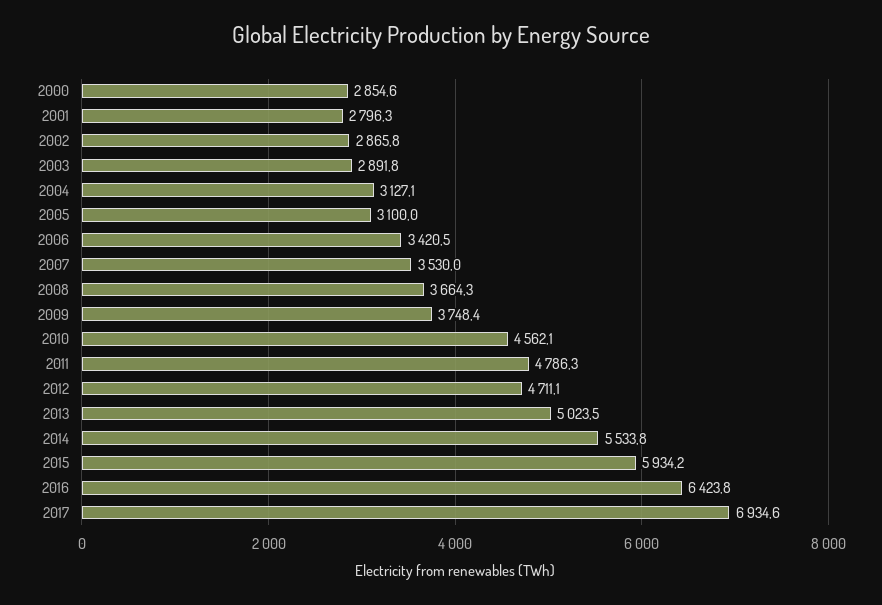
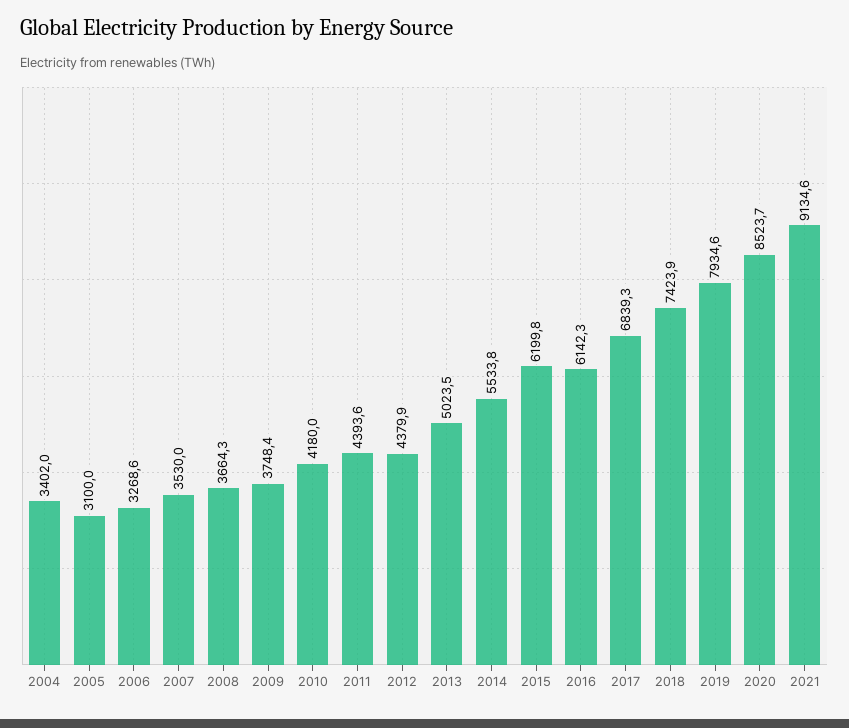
2000: 2854.6 -> none
2001: 2796.3 -> none
2002: 2865.8 -> none
2003: 2891.8 -> none
2004: 3127.1 -> 3402
2006: 3420.5 -> 3268.6
2010: 4562.1 -> 4180
2011: 4786.3 -> 4393.6
2012: 4711.1 -> 4379.9
2015: 5934.2 -> 6199.8
2016: 6423.8 -> 6142.3
2017: 6934.6 -> 6839.3
2018: none -> 7423.9
2019: none -> 7934.6
2020: none -> 8523.7
2021: none -> 9134.6

